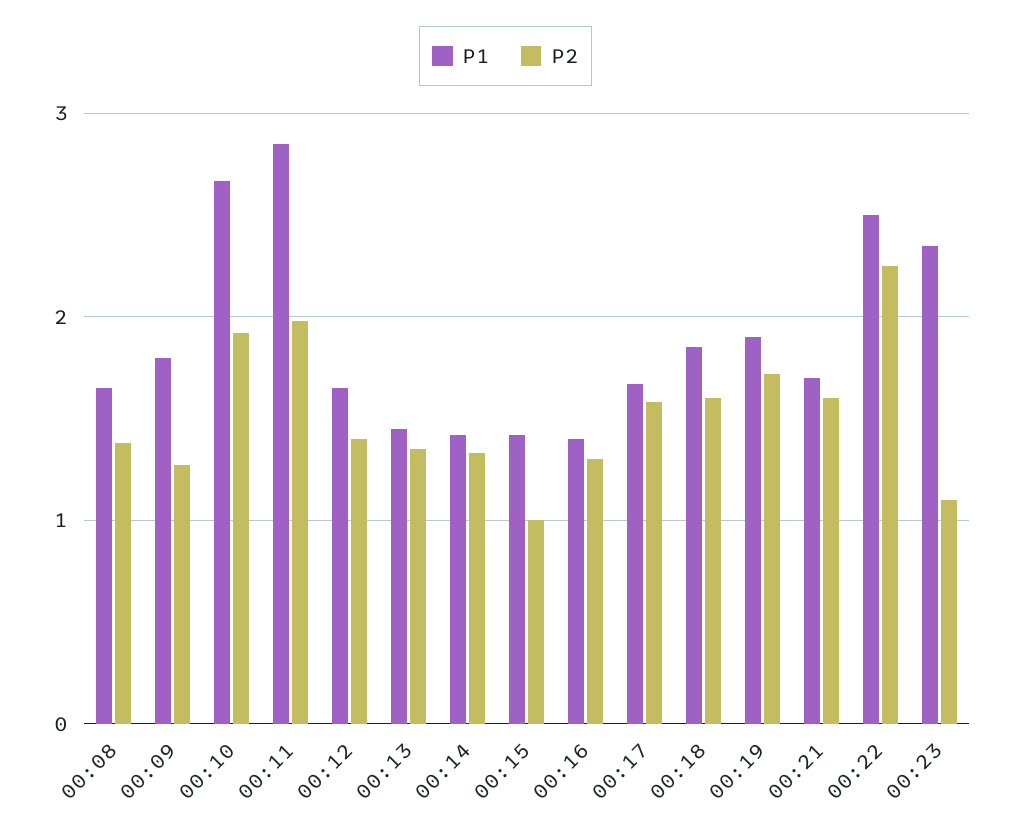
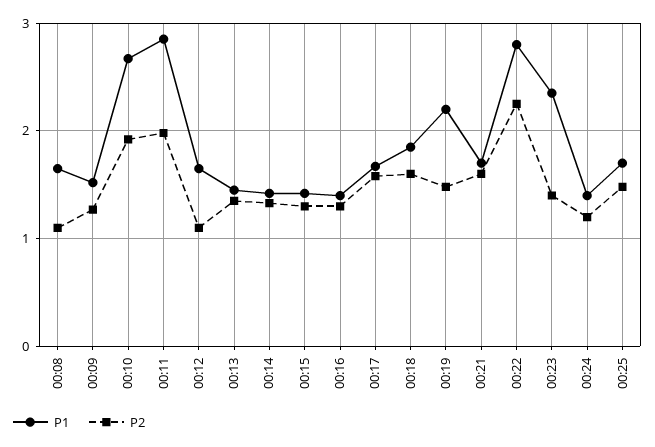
P2, 00:08: 1.4 -> 1.1
P1, 00:09: 1.8 -> 1.5
P2, 00:12: 1.4 -> 1.1
P2, 00:15: 1 -> 1.3
P1, 00:19: 1.9 -> 2.2
P2, 00:19: 1.7 -> 1.5
P1, 00:22: 2.5 -> 2.8
P2, 00:23: 1.1 -> 1.4
P1, 00:24: none -> 1.4
P2, 00:24: none -> 1.2
P1, 00:25: none -> 1.7
P2, 00:25: none -> 1.5

